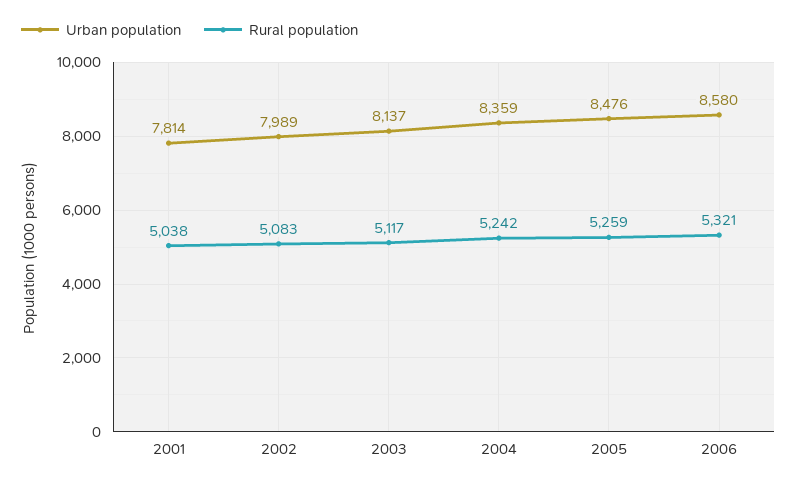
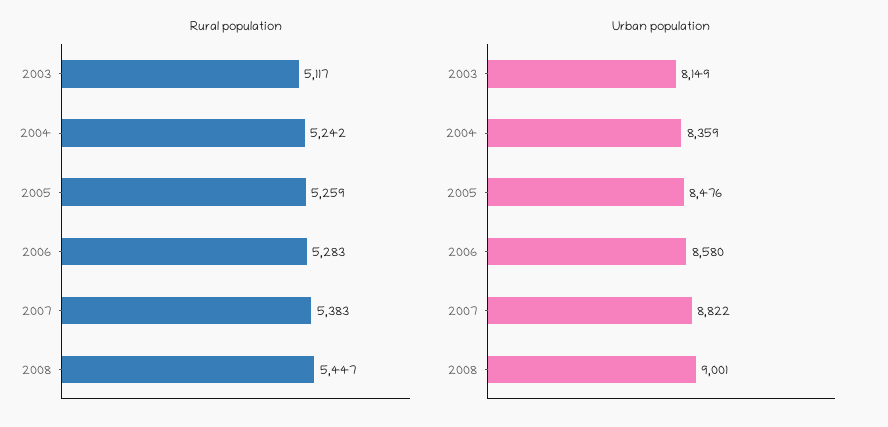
Urban population, 2001: 7814 -> none
Rural population, 2001: 5038 -> none
Urban population, 2002: 7989 -> none
Rural population, 2002: 5083 -> none
Urban population, 2003: 8137 -> 8149
Rural population, 2006: 5321 -> 5283
Rural population, 2007: none -> 5383
Rural population, 2008: none -> 5447
Urban population, 2007: none -> 8822
Urban population, 2008: none -> 9001

